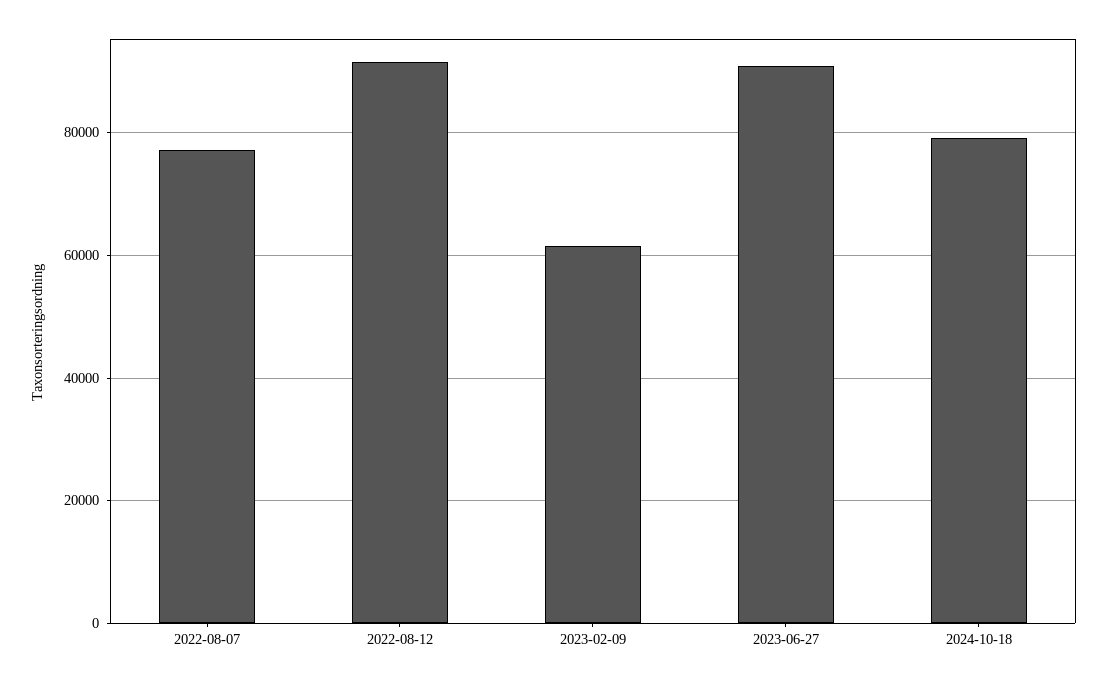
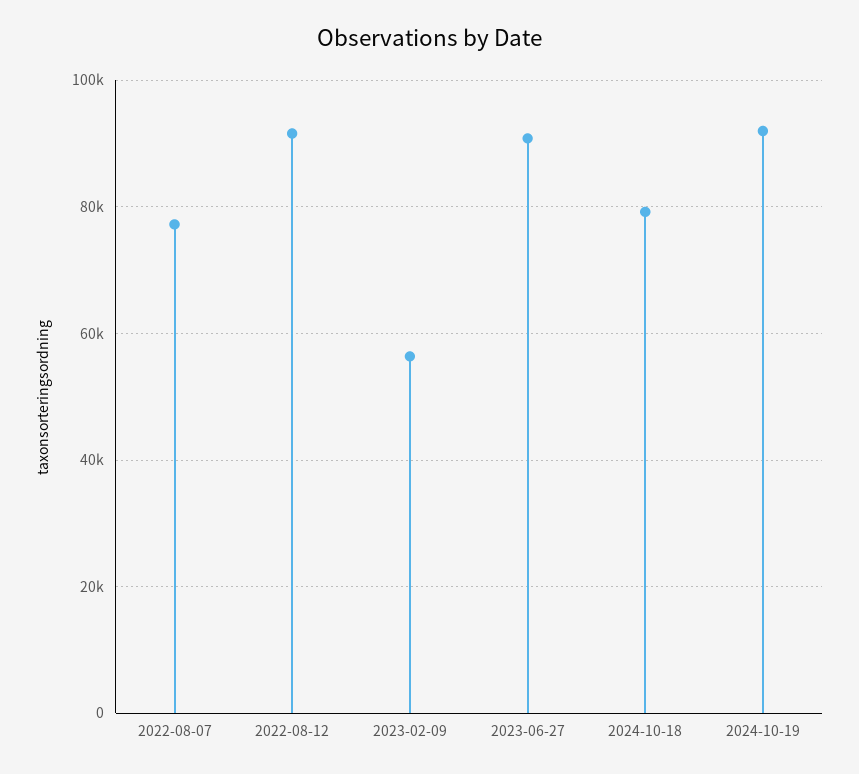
2023-02-09: 62000 -> 56000
2024-10-19: none -> 92000

